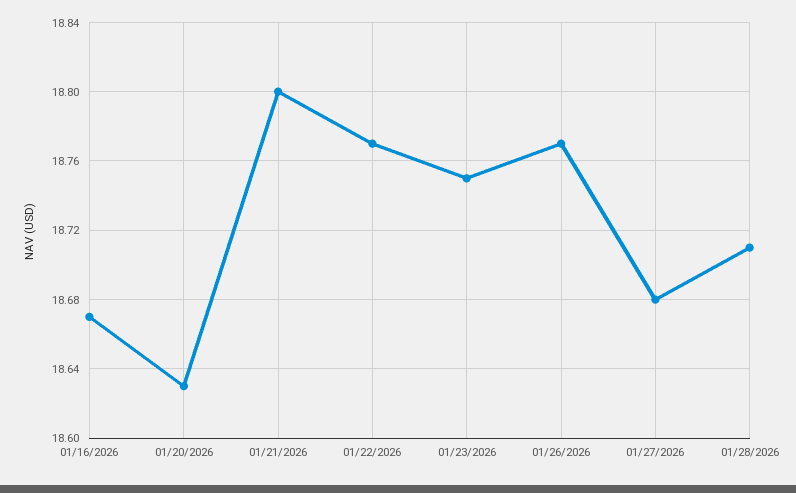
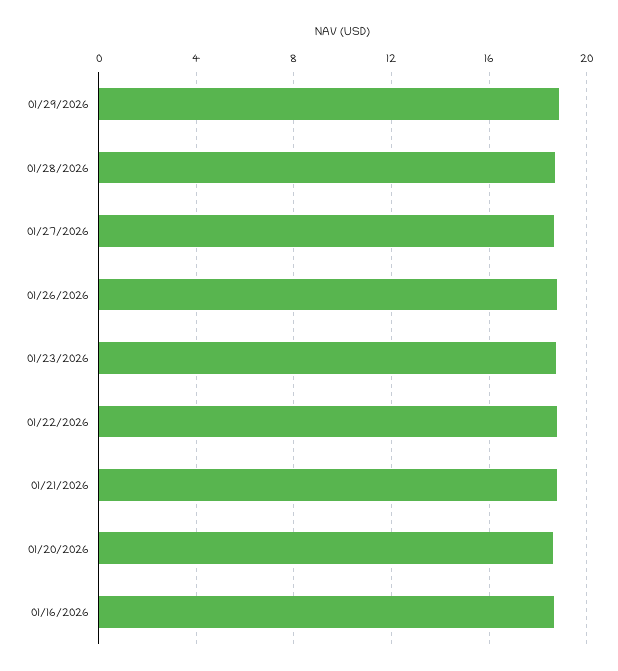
01/29/2026: none -> 19

